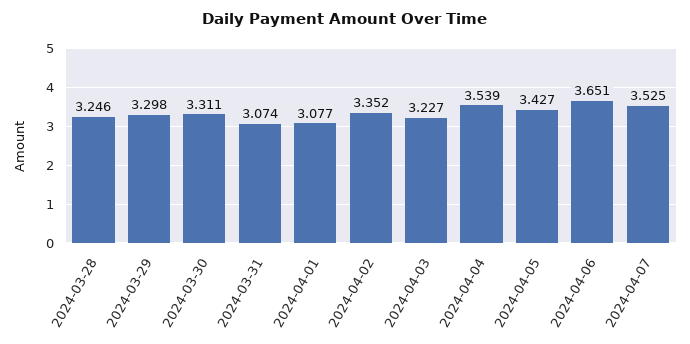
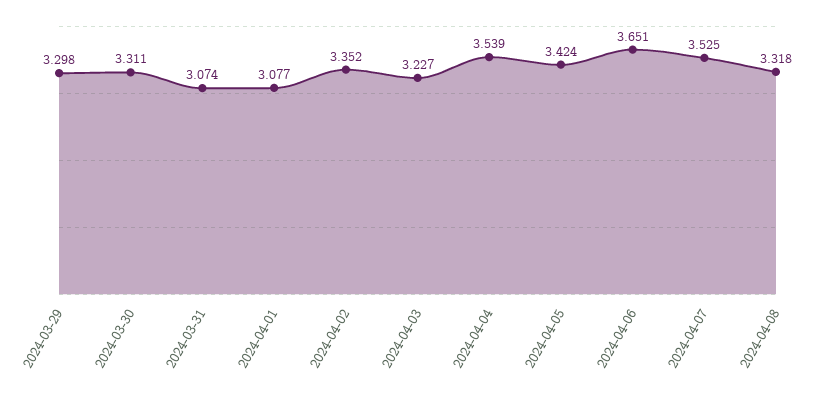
2024-03-28: 3.246 -> none
2024-04-05: 3.427 -> 3.424
2024-04-08: none -> 3.318

